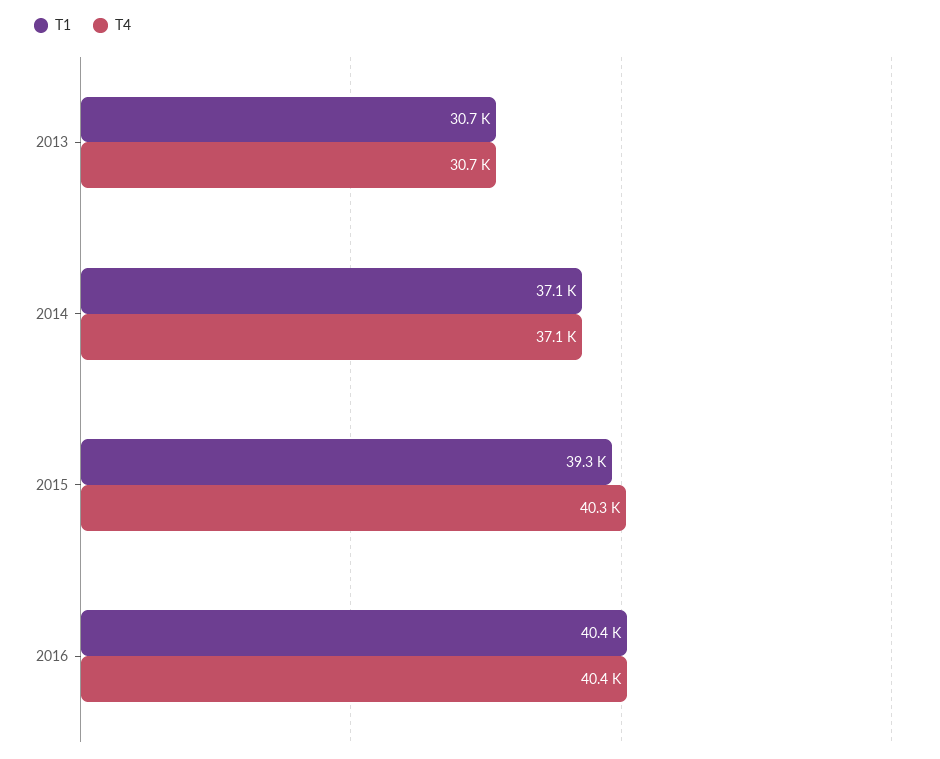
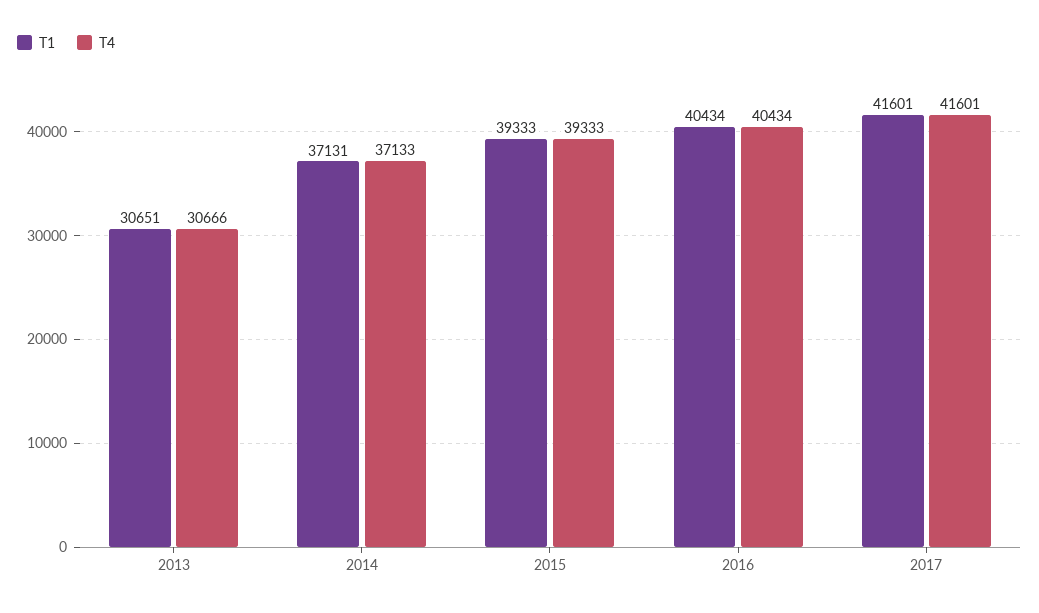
T4, 2015: 40300 -> 39333
T1, 2017: none -> 41601
T4, 2017: none -> 41601

